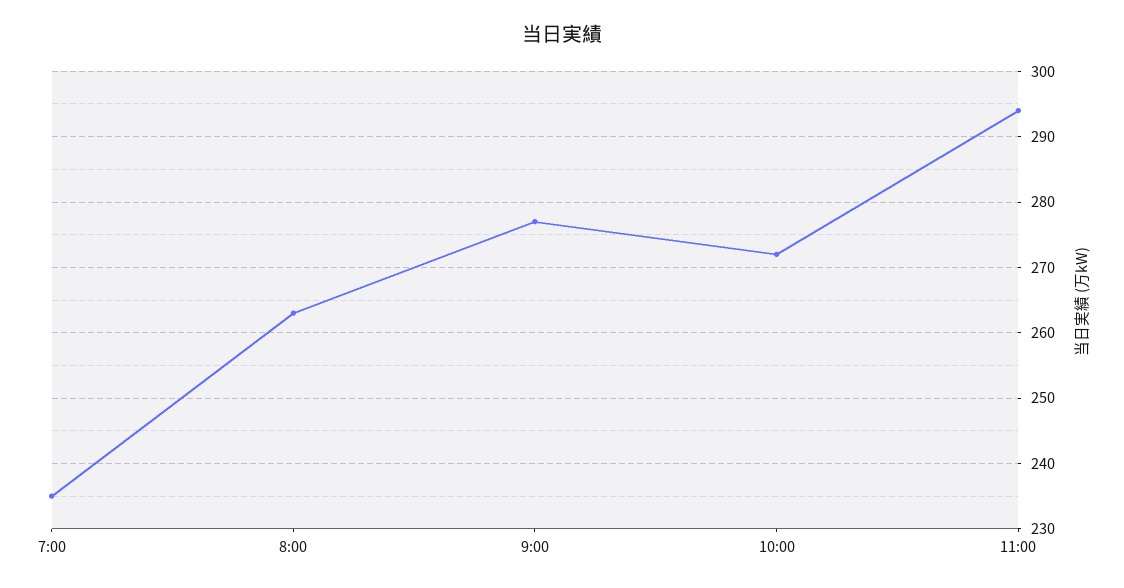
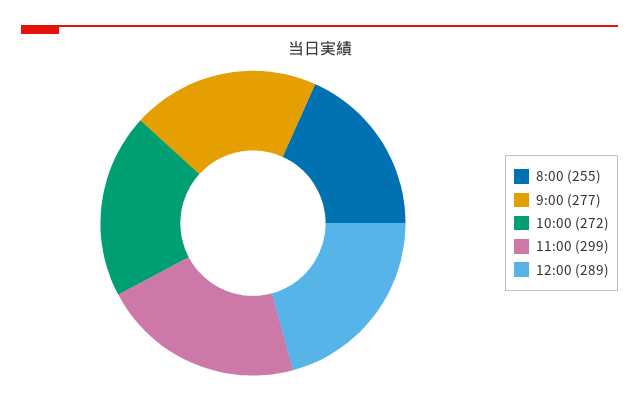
7:00: 235 -> none
8:00: 263 -> 255
11:00: 294 -> 299
12:00: none -> 289

